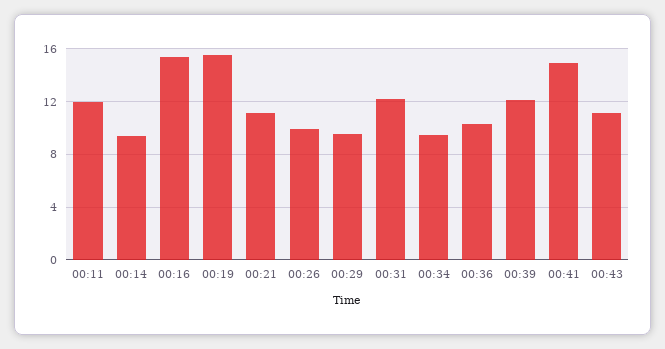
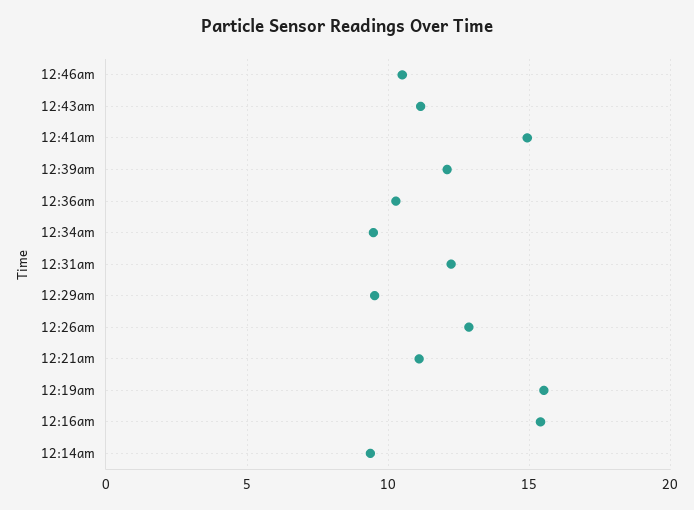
00:11: 12 -> none
00:26: 10 -> 13
12:46am: none -> 10.5

